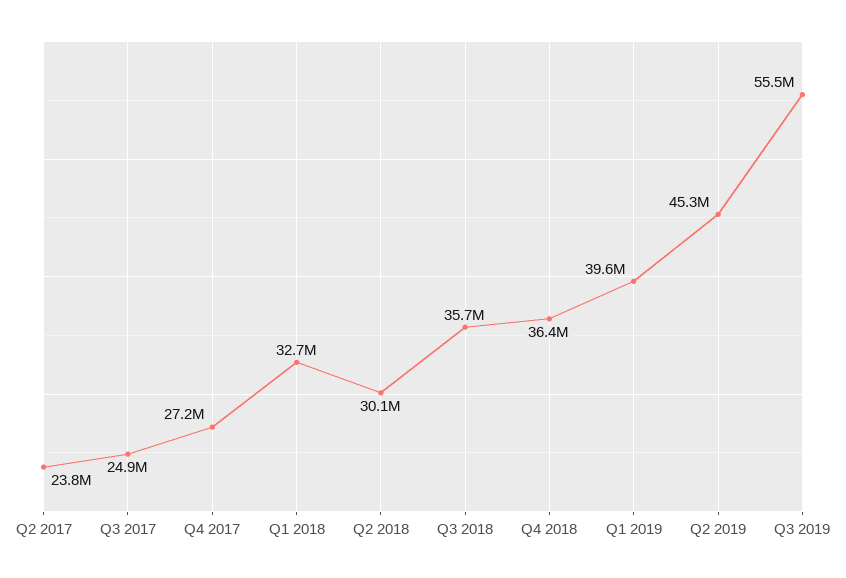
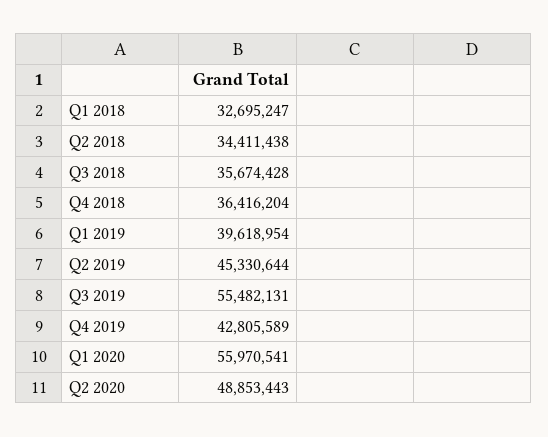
Q2 2017: 23800000 -> none
Q3 2017: 24900000 -> none
Q4 2017: 27200000 -> none
Q2 2018: 30100000 -> 34411438
Q4 2019: none -> 42805589
Q1 2020: none -> 55970541
Q2 2020: none -> 48853443

